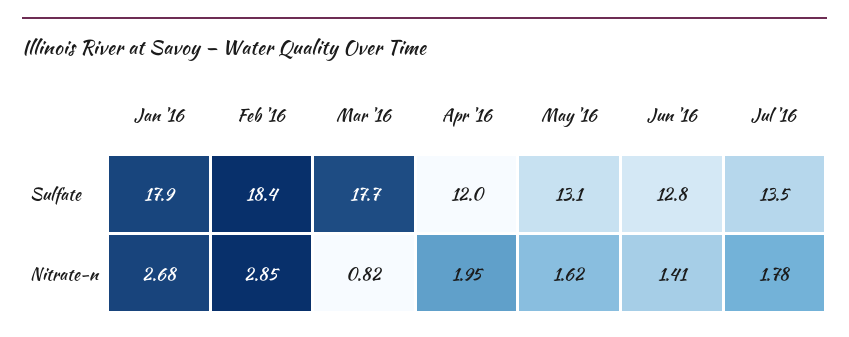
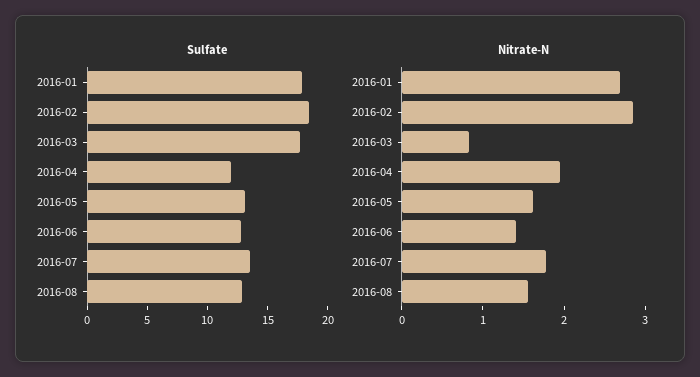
Sulfate, 2016-08: none -> 13
Nitrate-n, 2016-08: none -> 1.6

